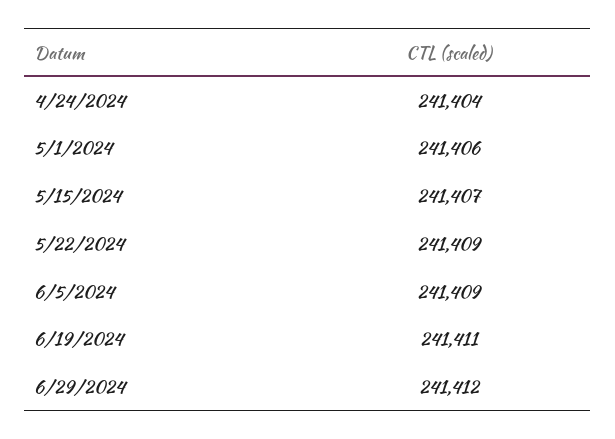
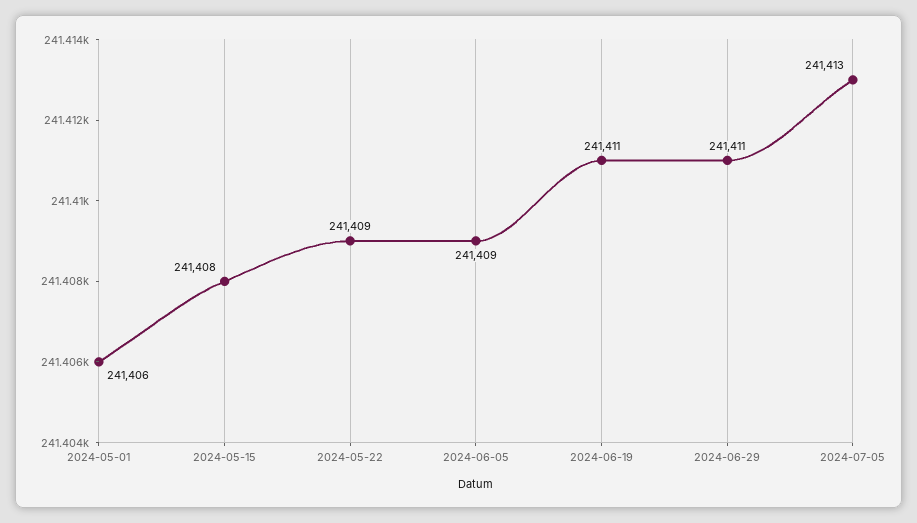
4/24/2024: 241404 -> none
5/15/2024: 241407 -> 241408
6/29/2024: 241412 -> 241411
2024-07-05: none -> 241413

